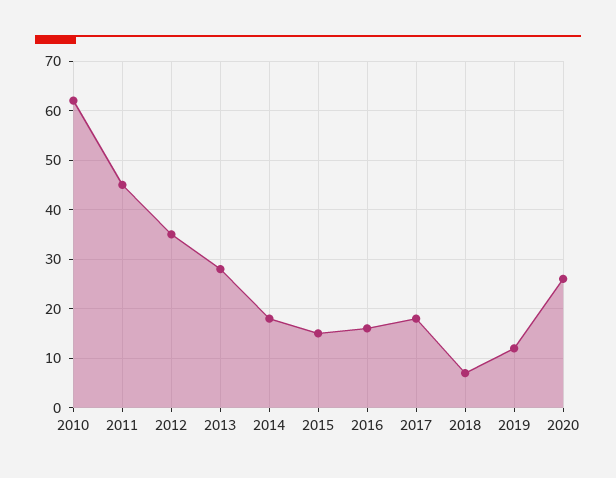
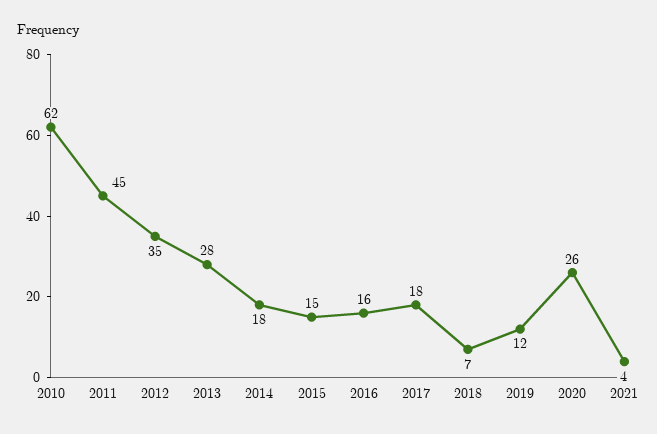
2021: none -> 4

